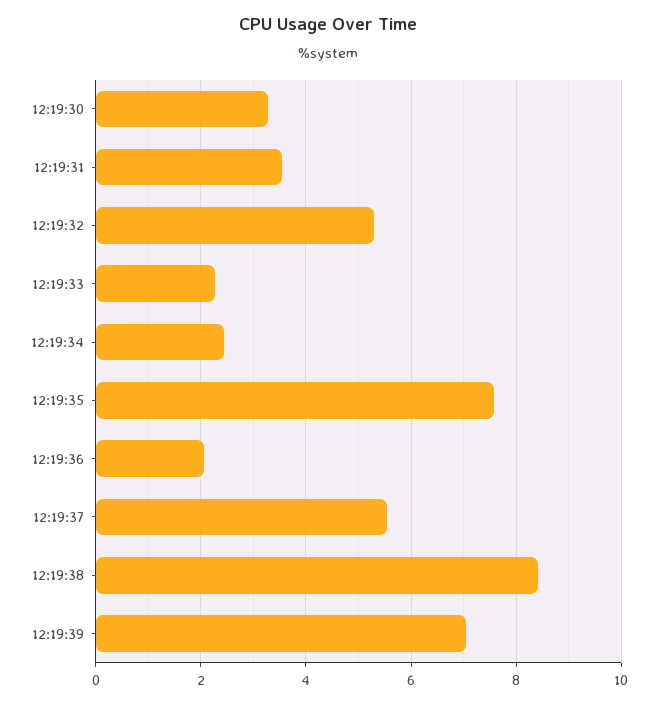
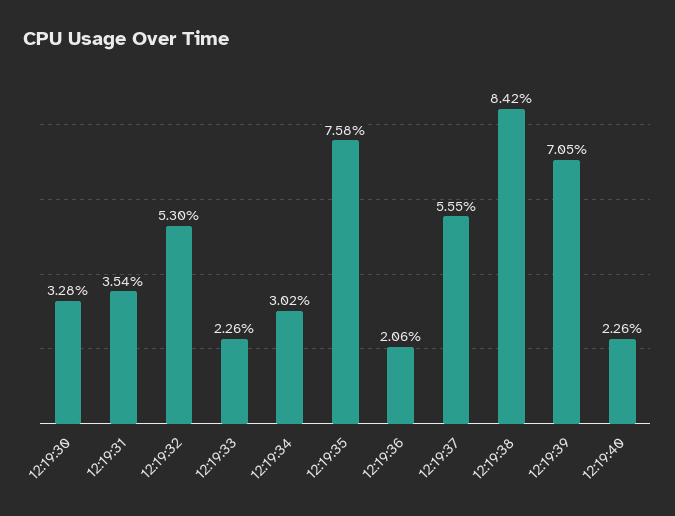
12:19:34: 2.4 -> 3.02
12:19:40: none -> 2.26

